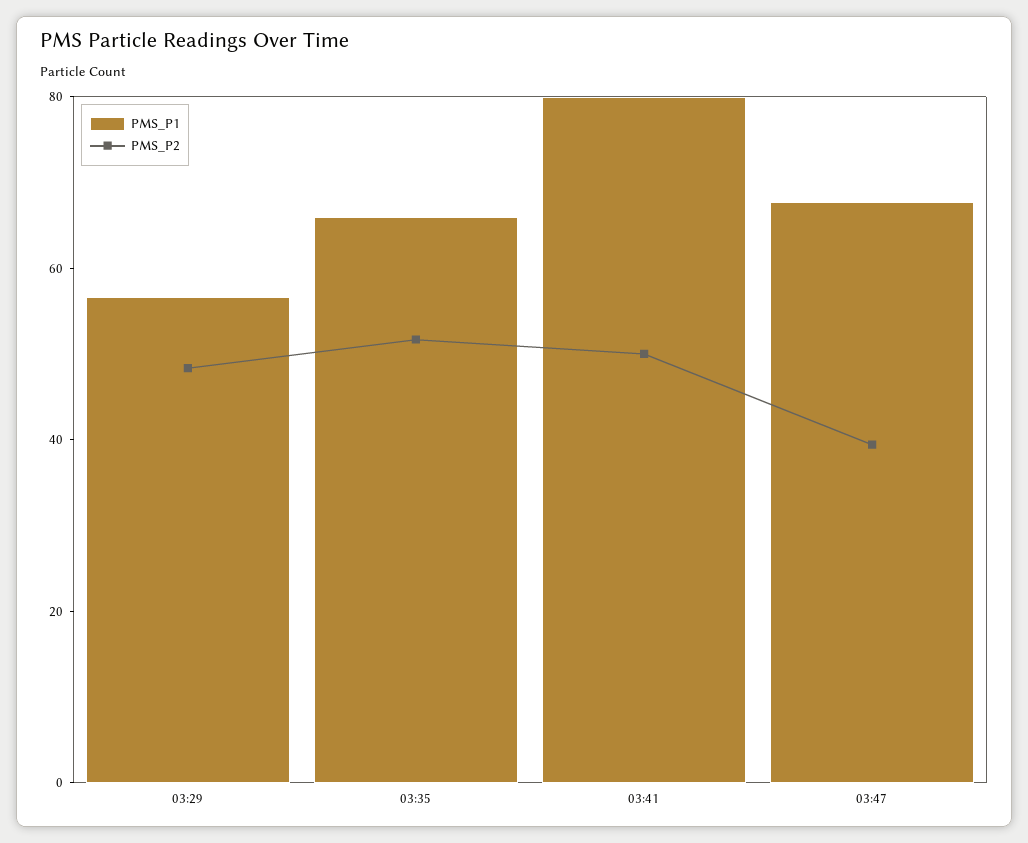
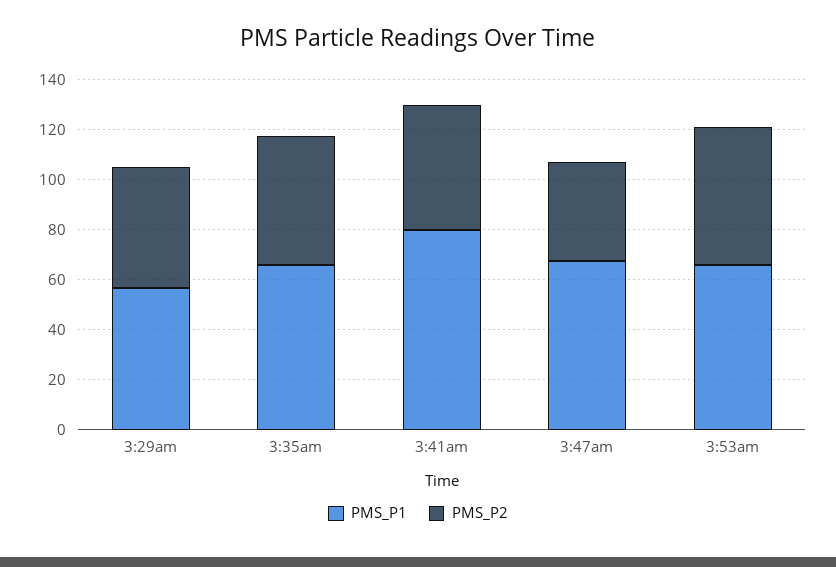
PMS_P1, 3:53am: none -> 65
PMS_P2, 3:53am: none -> 55

